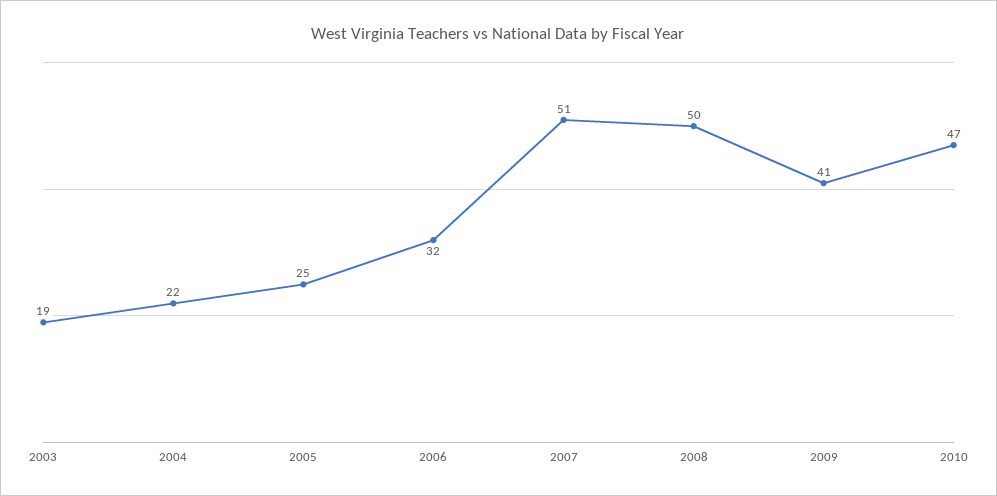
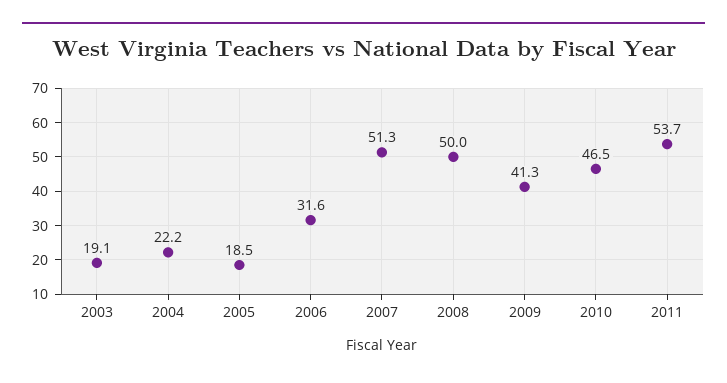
2005: 25 -> 18.5
2011: none -> 53.7

